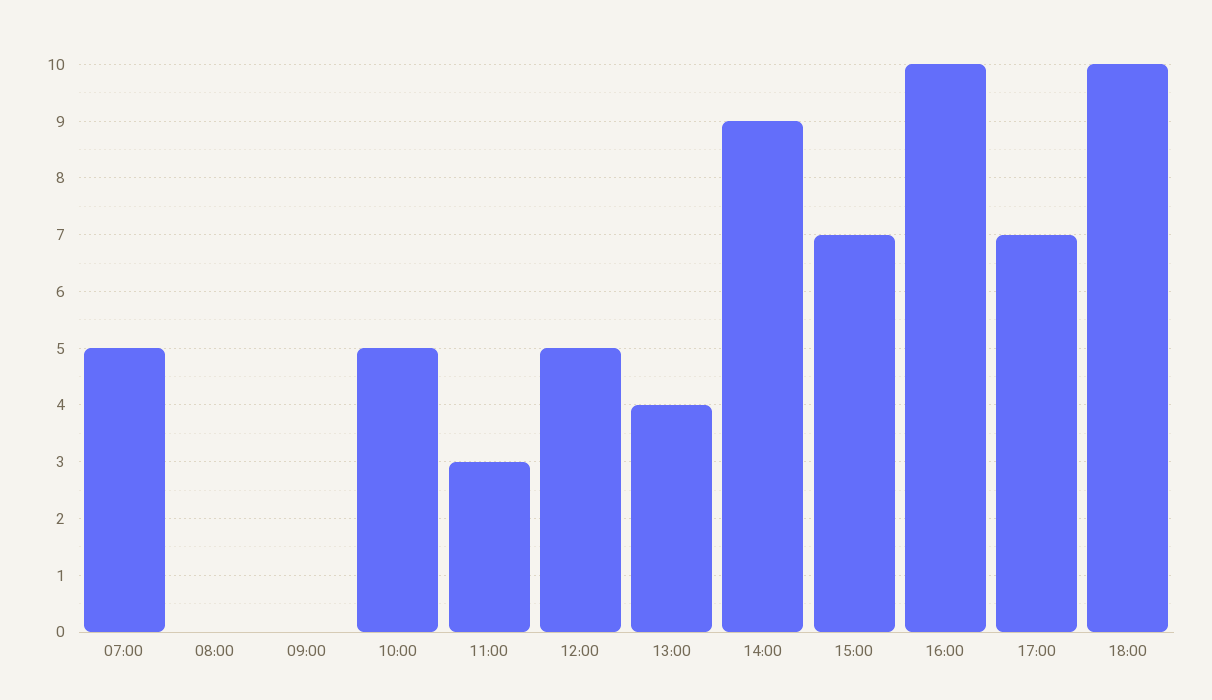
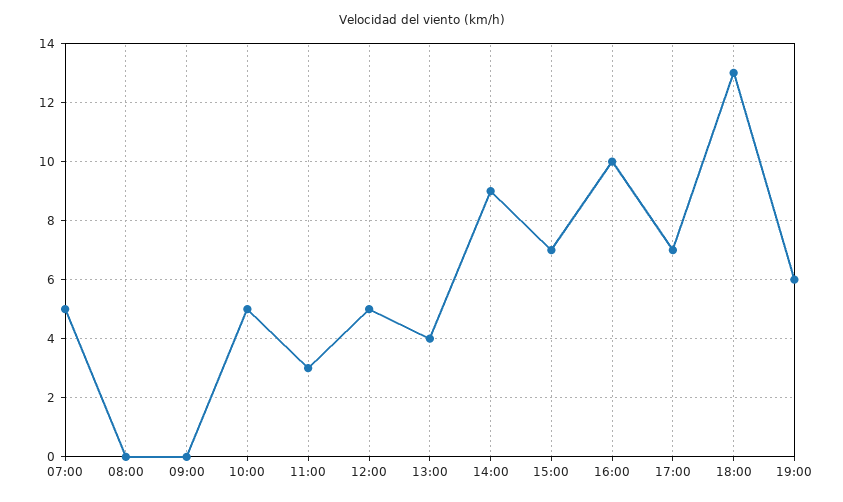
18:00: 10 -> 13
19:00: none -> 6

